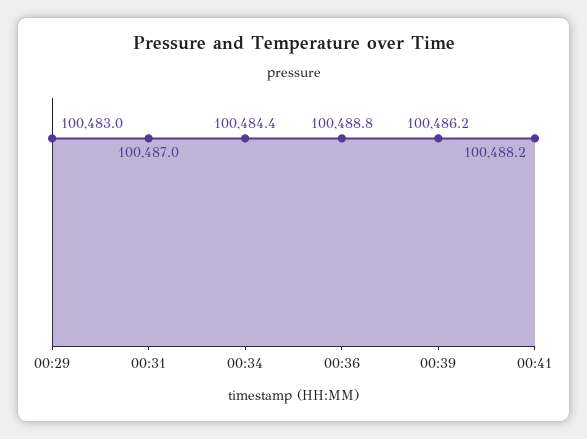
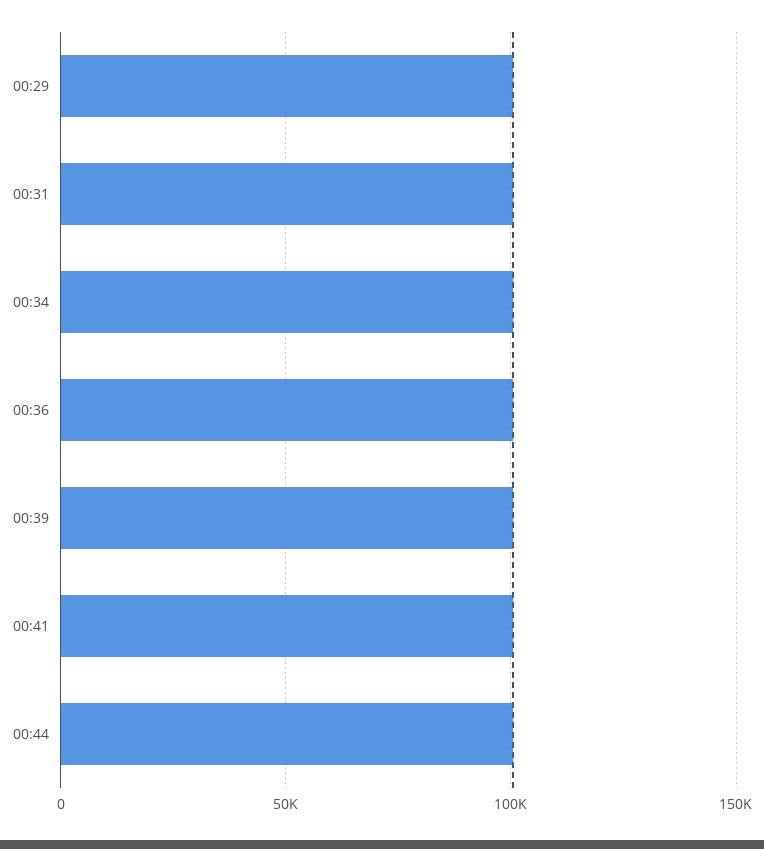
00:44: none -> 100000

